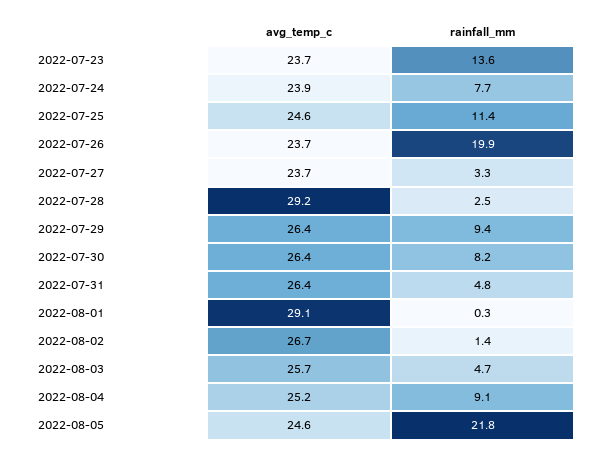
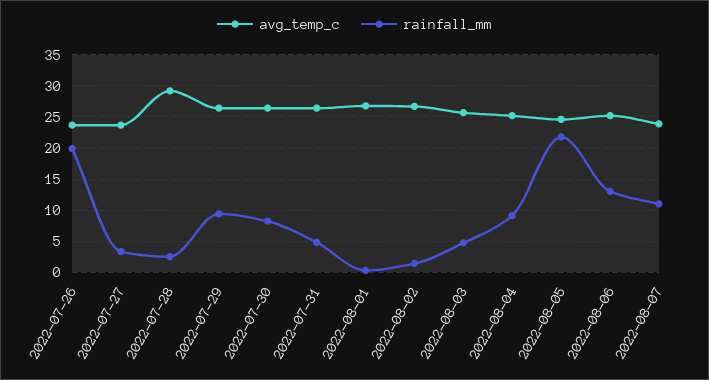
avg_temp_c, 2022-07-23: 23.7 -> none
rainfall_mm, 2022-07-23: 13.6 -> none
avg_temp_c, 2022-07-24: 23.9 -> none
rainfall_mm, 2022-07-24: 7.7 -> none
avg_temp_c, 2022-07-25: 24.6 -> none
rainfall_mm, 2022-07-25: 11.4 -> none
avg_temp_c, 2022-08-01: 29.1 -> 27
avg_temp_c, 2022-08-06: none -> 25
rainfall_mm, 2022-08-06: none -> 13
avg_temp_c, 2022-08-07: none -> 24
rainfall_mm, 2022-08-07: none -> 11

